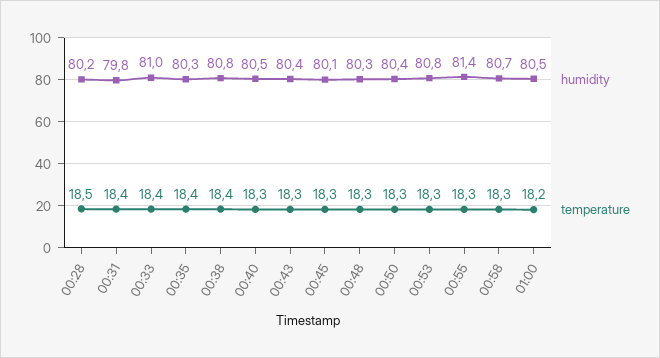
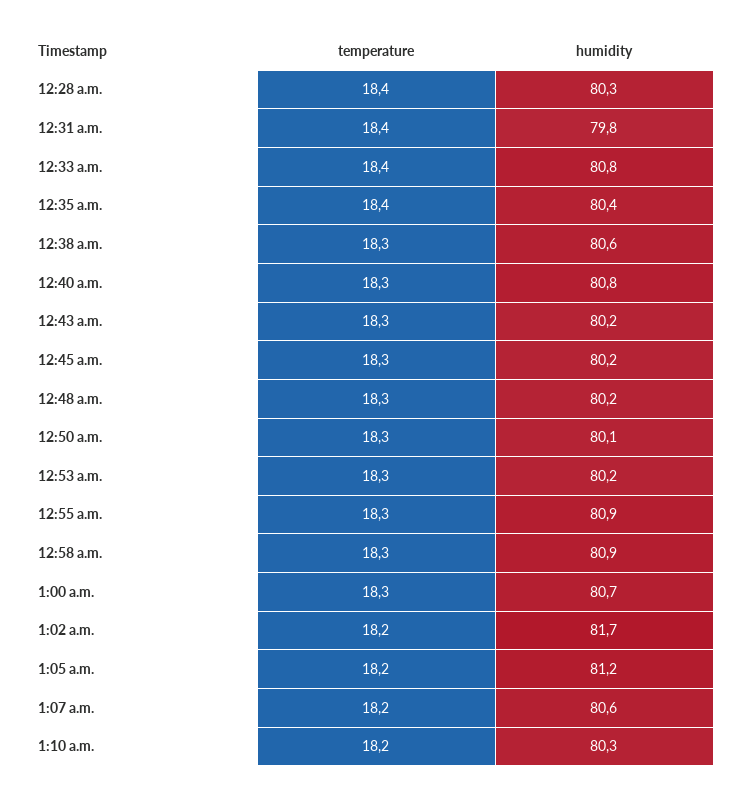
humidity, 00:28: 80.2 -> 80.3
temperature, 00:28: 18.5 -> 18.4
humidity, 00:33: 81 -> 80.8
humidity, 00:35: 80.3 -> 80.4
humidity, 00:38: 80.8 -> 80.6
temperature, 00:38: 18.4 -> 18.3
humidity, 00:40: 80.5 -> 80.8
humidity, 00:43: 80.4 -> 80.2
humidity, 00:45: 80.1 -> 80.2
humidity, 00:48: 80.3 -> 80.2
humidity, 00:50: 80.4 -> 80.1
humidity, 00:53: 80.8 -> 80.2
humidity, 00:55: 81.4 -> 80.9
humidity, 00:58: 80.7 -> 80.9
humidity, 01:00: 80.5 -> 80.7
temperature, 01:00: 18.2 -> 18.3
temperature, 1:02 a.m.: none -> 18.2
humidity, 1:02 a.m.: none -> 81.7
temperature, 1:05 a.m.: none -> 18.2
humidity, 1:05 a.m.: none -> 81.2
temperature, 1:07 a.m.: none -> 18.2
humidity, 1:07 a.m.: none -> 80.6
temperature, 1:10 a.m.: none -> 18.2
humidity, 1:10 a.m.: none -> 80.3

